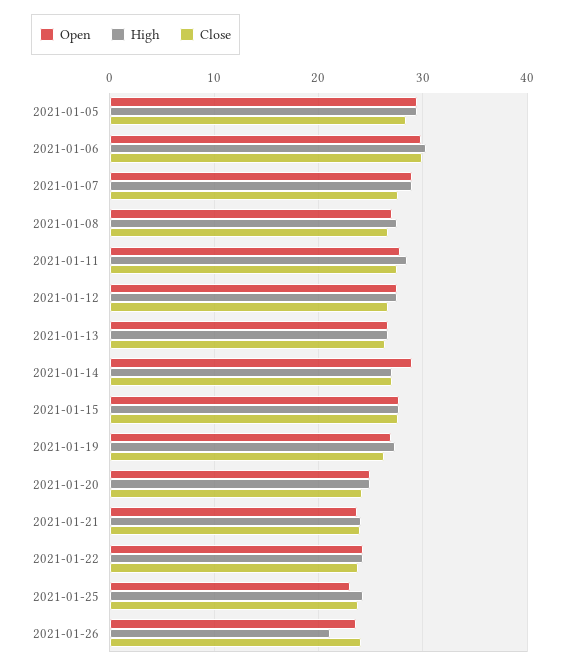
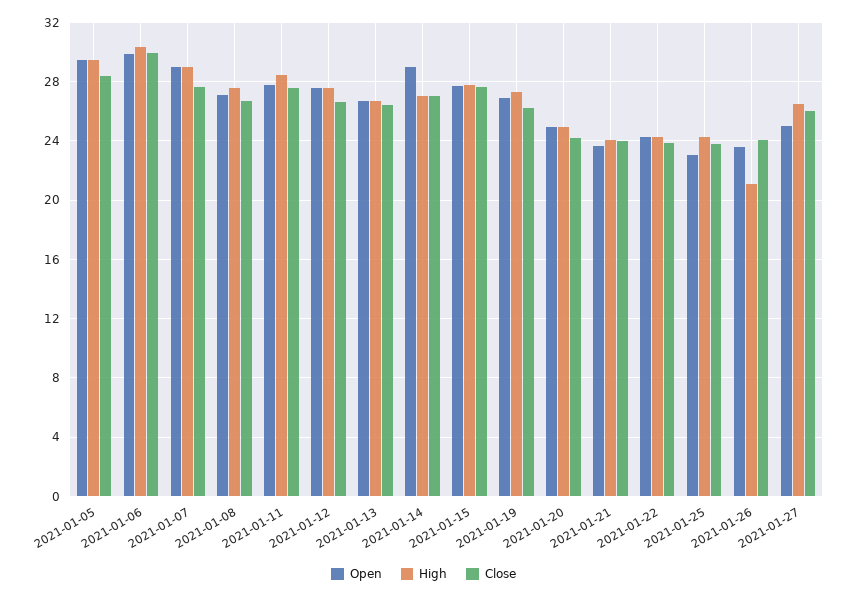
Open, 2021-01-27: none -> 25
High, 2021-01-27: none -> 26.5
Close, 2021-01-27: none -> 26

